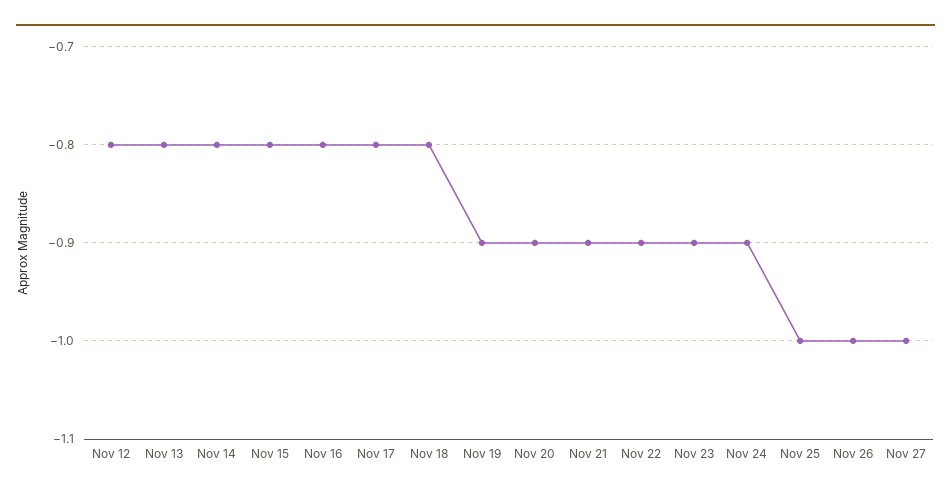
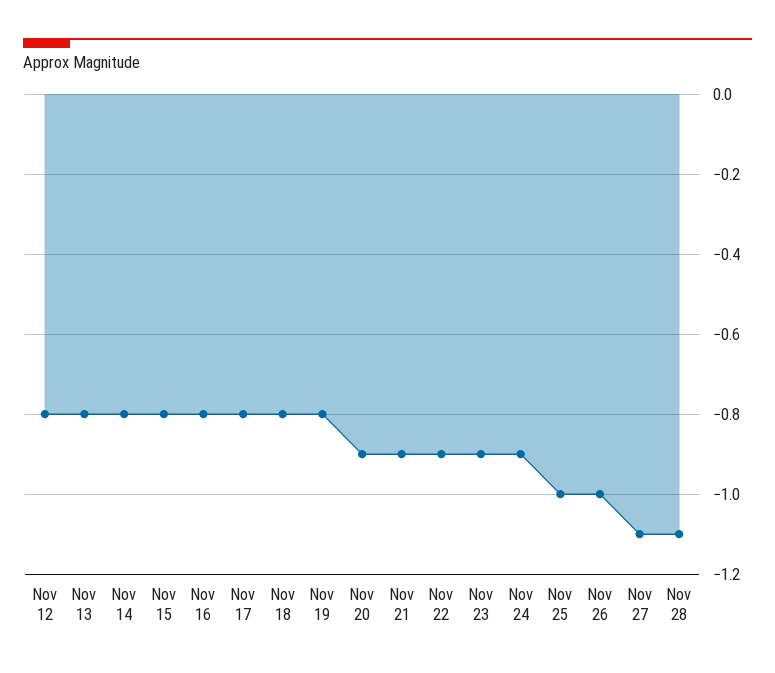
Nov 19: -0.9 -> -0.8
Nov 27: -1 -> -1.1
Nov 28: none -> -1.1

